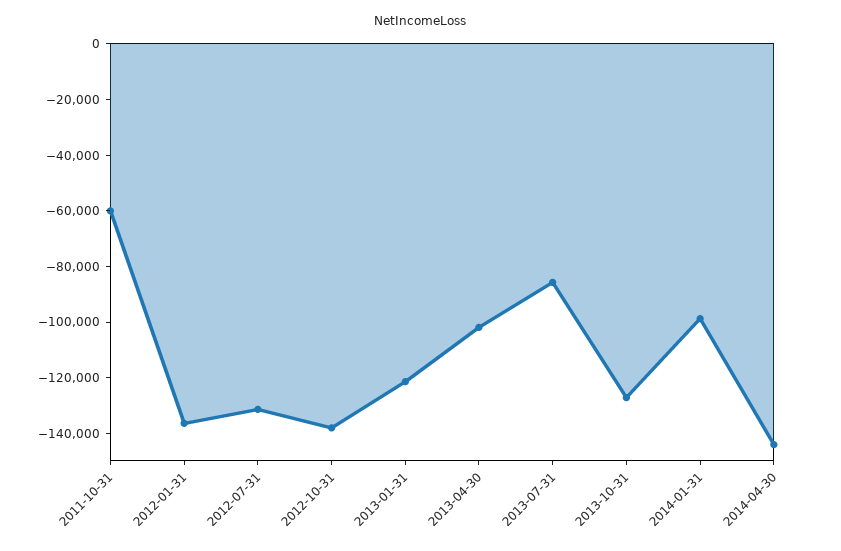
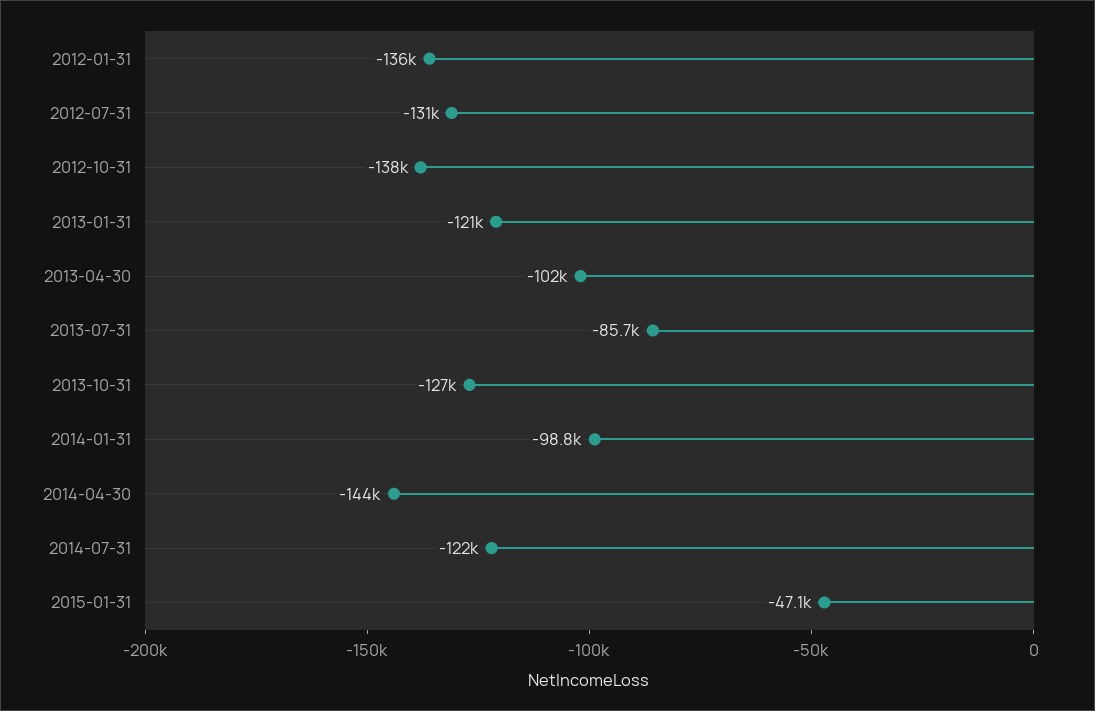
2011-10-31: -60000 -> none
2014-07-31: none -> -122000
2015-01-31: none -> -47100

